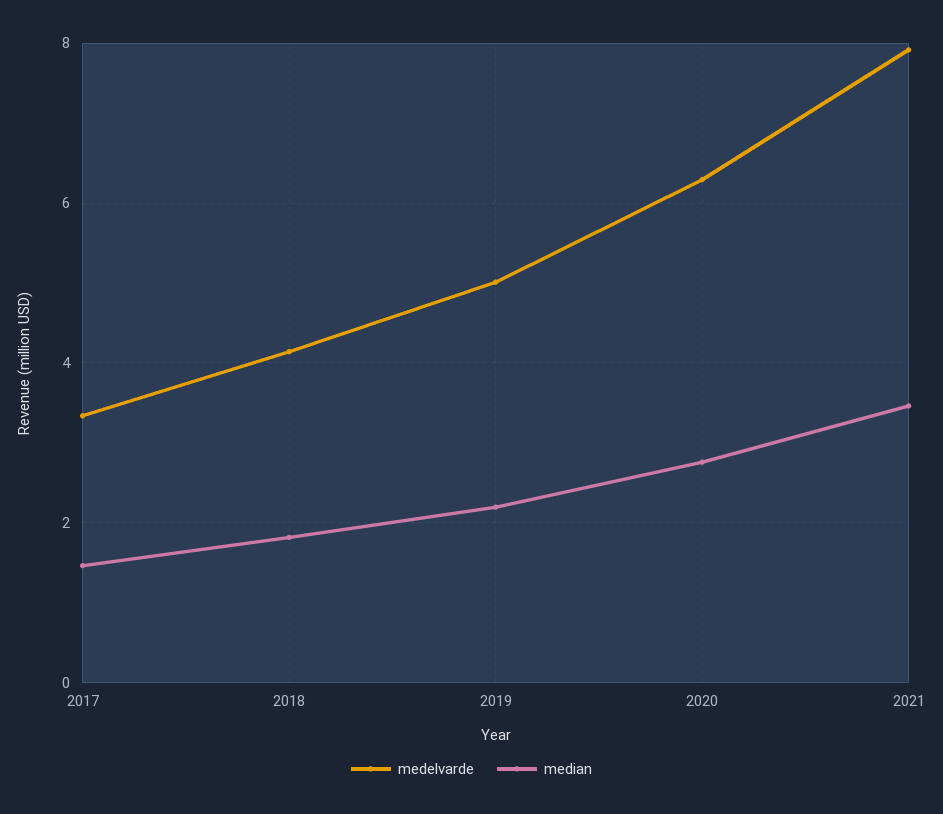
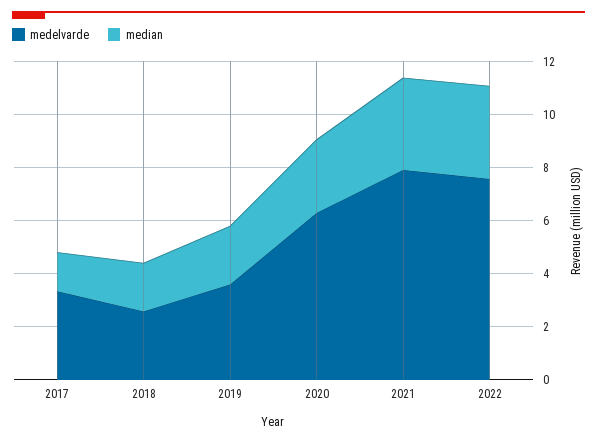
medelvarde, 2018: 4.2 -> 2.5
medelvarde, 2019: 5 -> 3.5
medelvarde, 2022: none -> 7.5
median, 2022: none -> 3.5

